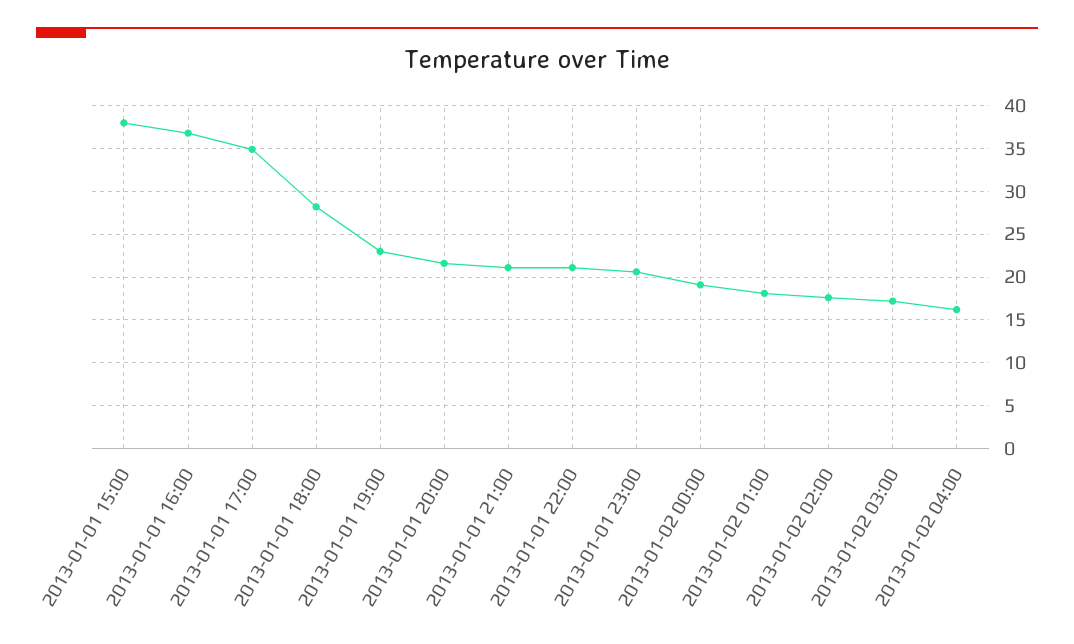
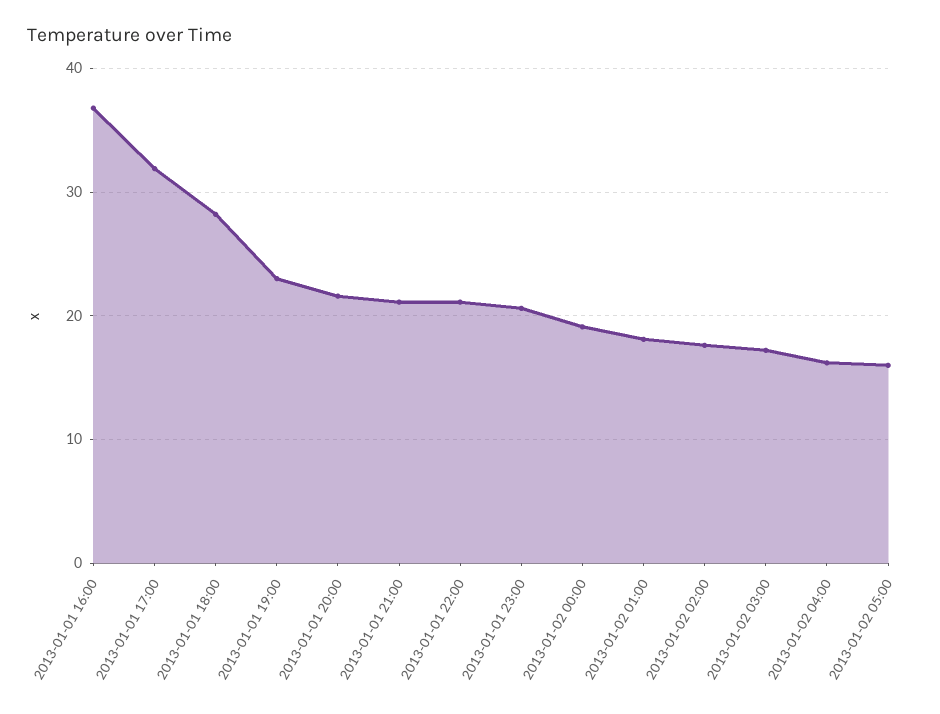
2013-01-01 15:00: 38 -> none
2013-01-01 17:00: 35 -> 32
2013-01-02 05:00: none -> 16

